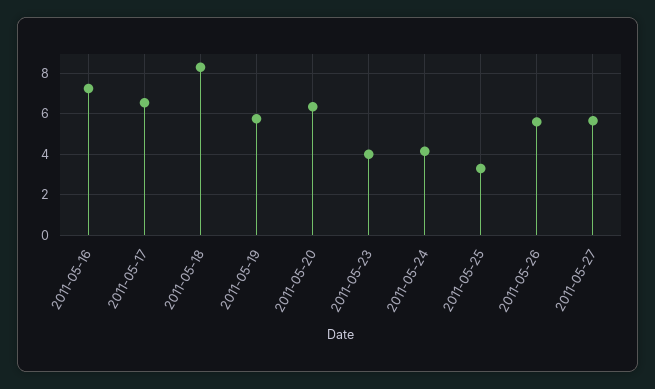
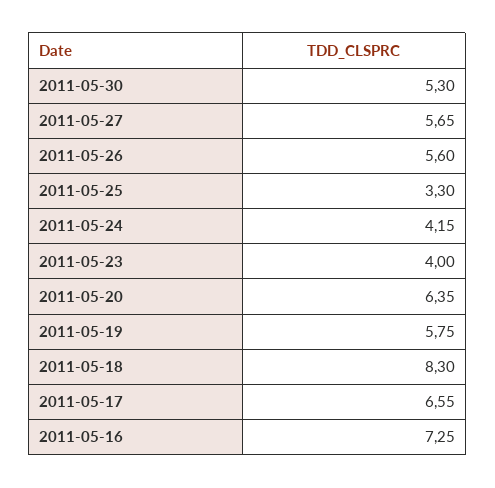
2011-05-30: none -> 5.3

